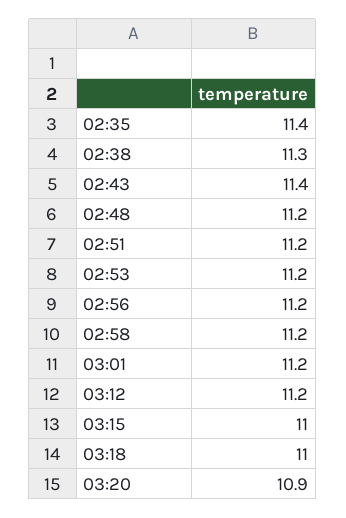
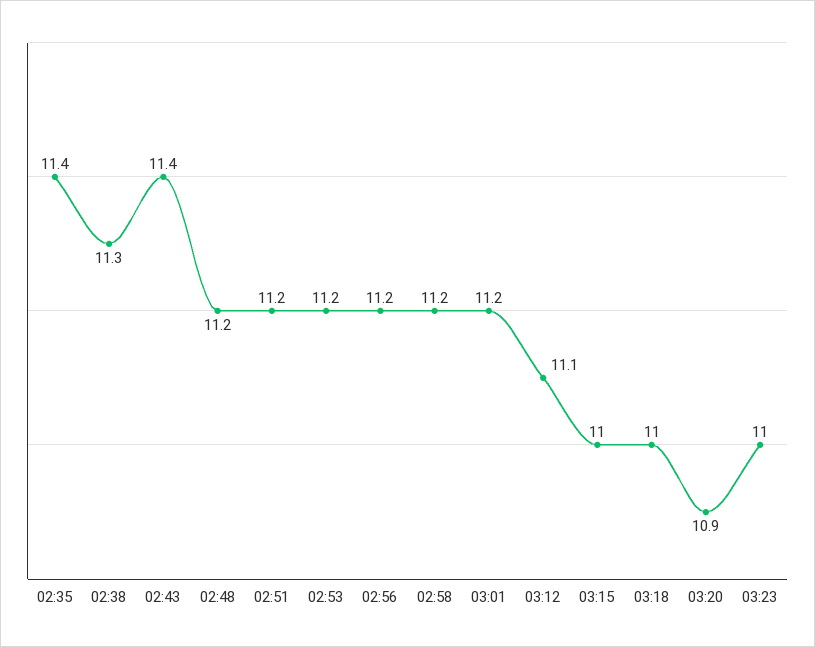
03:12: 11.2 -> 11.1
03:23: none -> 11

